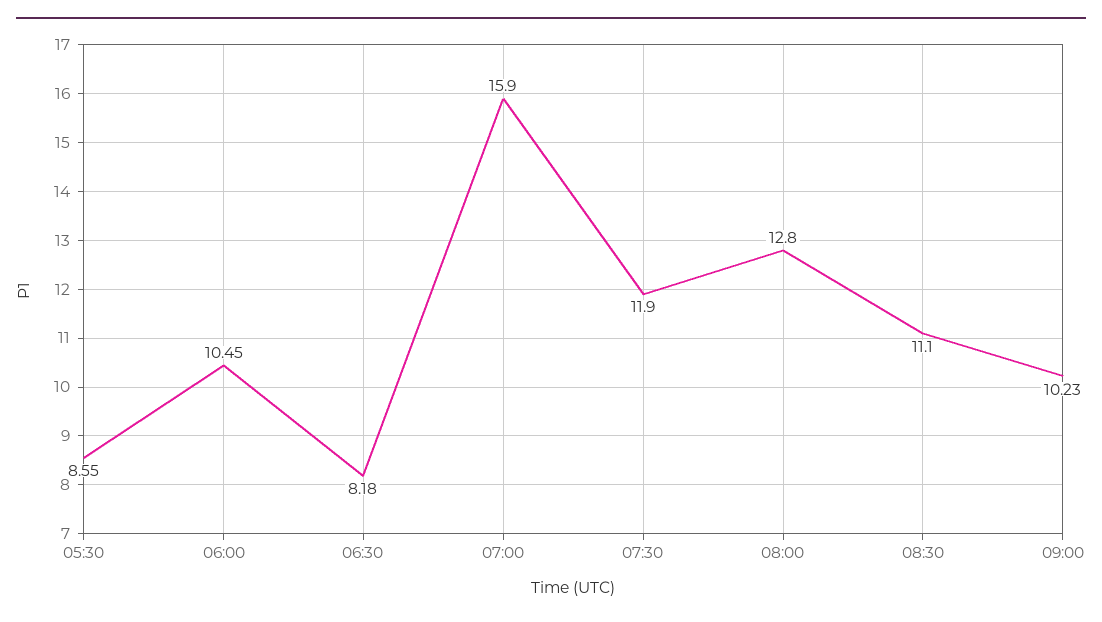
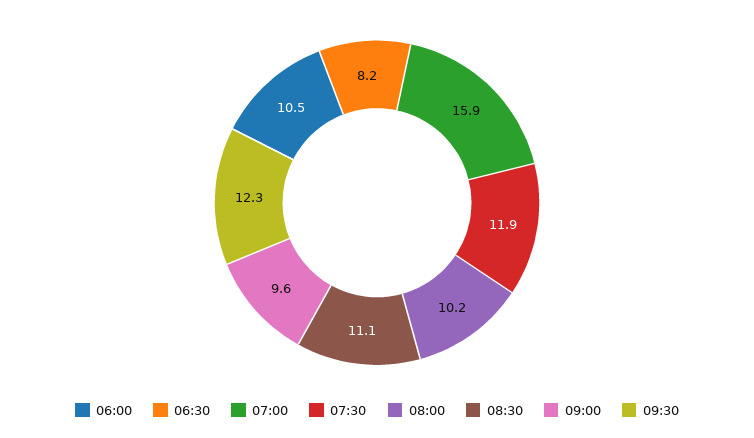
05:30: 8.55 -> none
08:00: 12.8 -> 10.2
09:00: 10.23 -> 9.6
09:30: none -> 12.3

